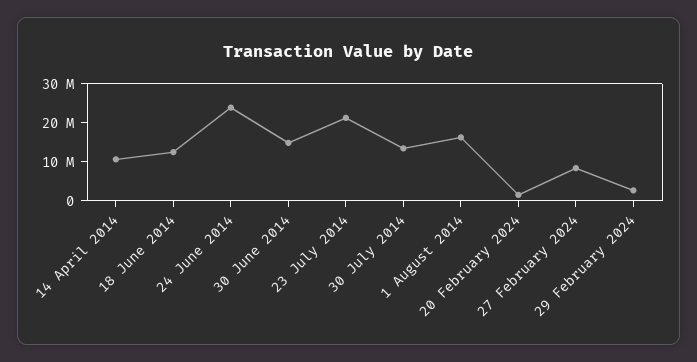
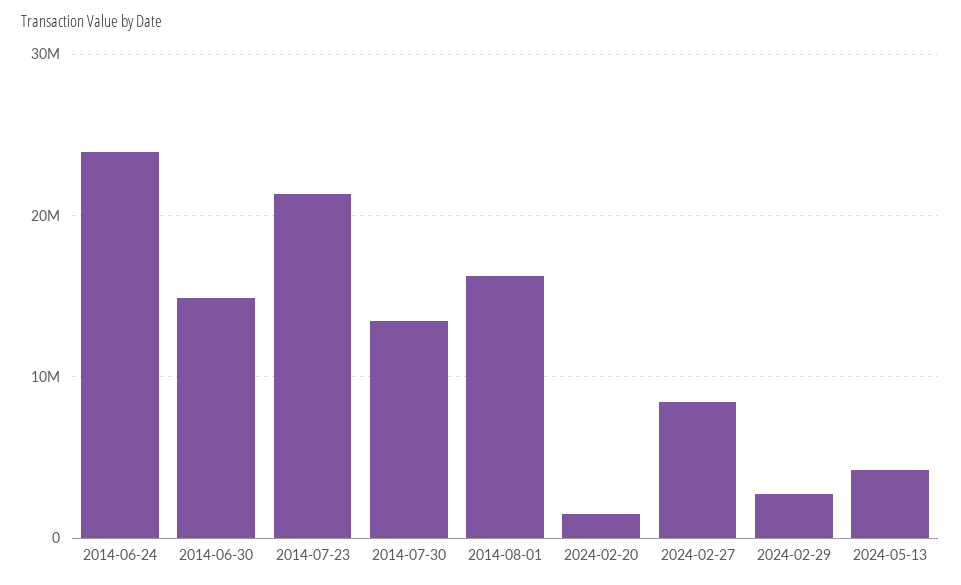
14 April 2014: 10000000 -> none
18 June 2014: 12500000 -> none
2024-05-13: none -> 4000000

